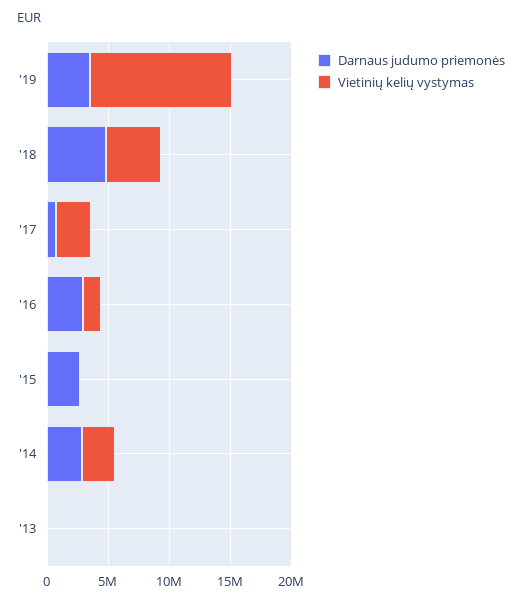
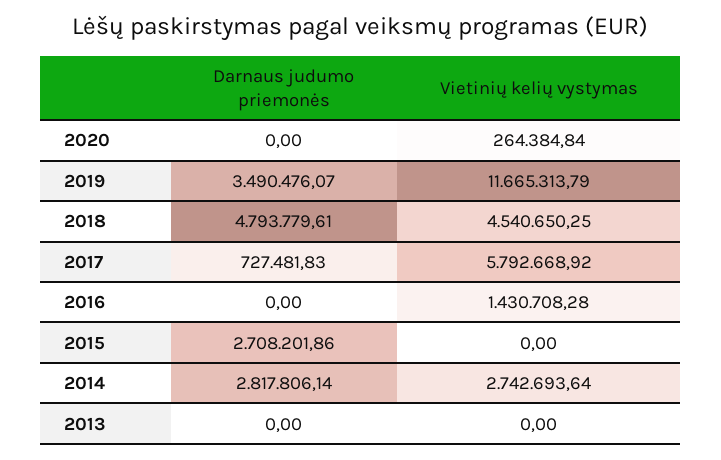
Vietinių kelių vystymas, '17: 3000000 -> 5792668.92
Darnaus judumo priemonės, '16: 3000000 -> 0
Darnaus judumo priemonės, 2020: none -> 0
Vietinių kelių vystymas, 2020: none -> 264384.84

